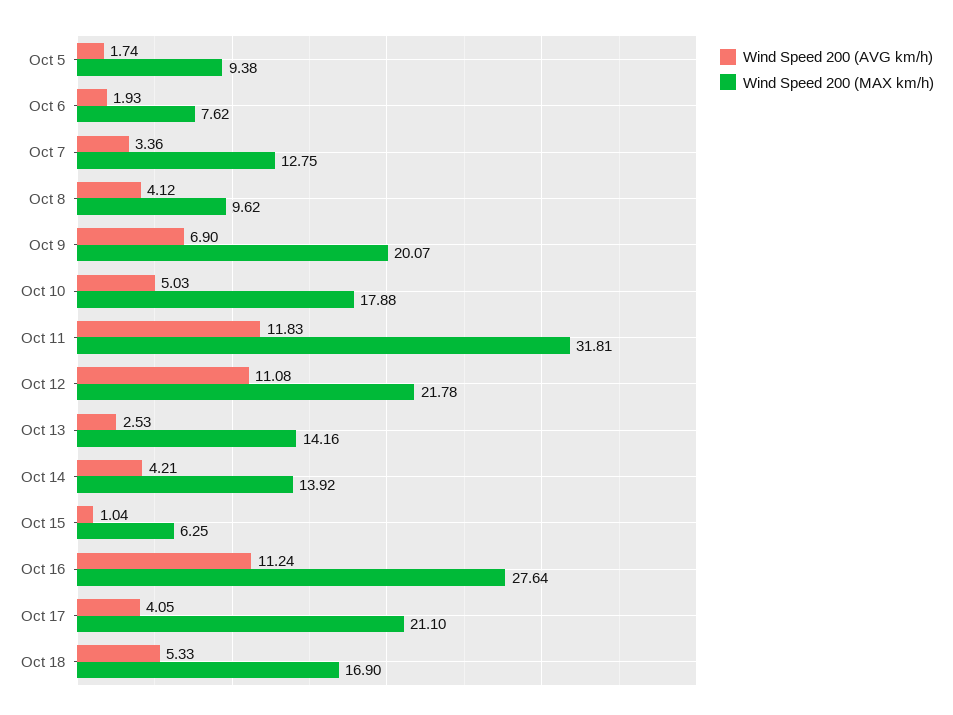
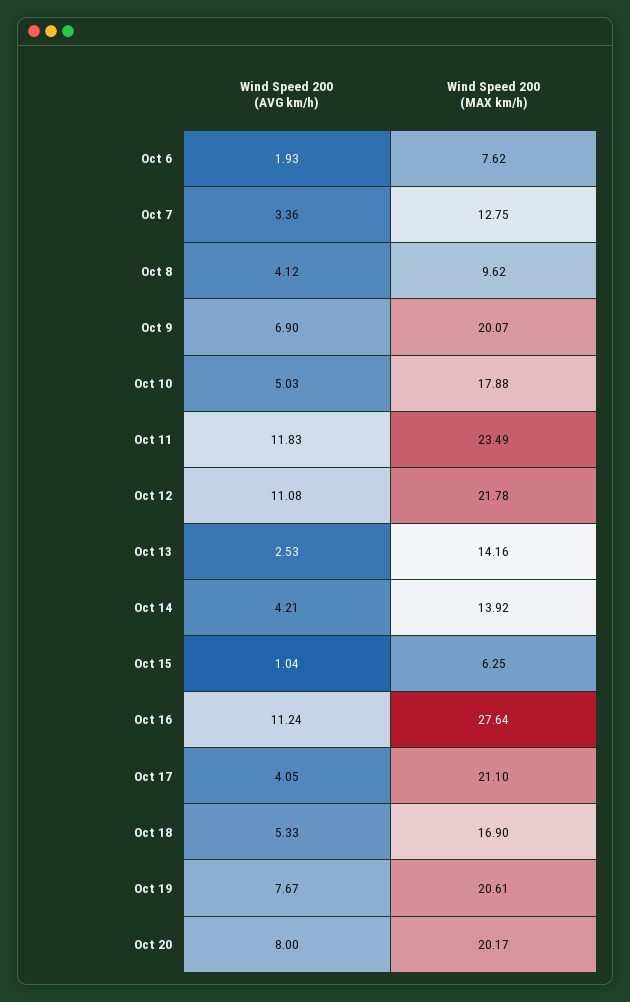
Wind Speed 200 (AVG km/h), Oct 5: 1.74 -> none
Wind Speed 200 (MAX km/h), Oct 5: 9.38 -> none
Wind Speed 200 (MAX km/h), Oct 11: 31.81 -> 23.49
Wind Speed 200 (AVG km/h), Oct 19: none -> 7.67
Wind Speed 200 (MAX km/h), Oct 19: none -> 20.61
Wind Speed 200 (AVG km/h), Oct 20: none -> 8
Wind Speed 200 (MAX km/h), Oct 20: none -> 20.17

